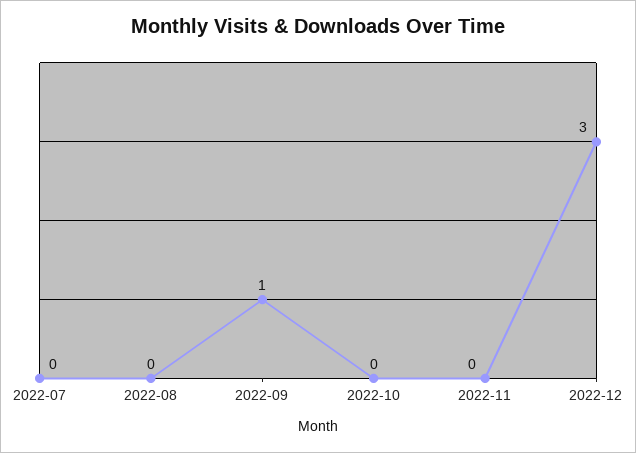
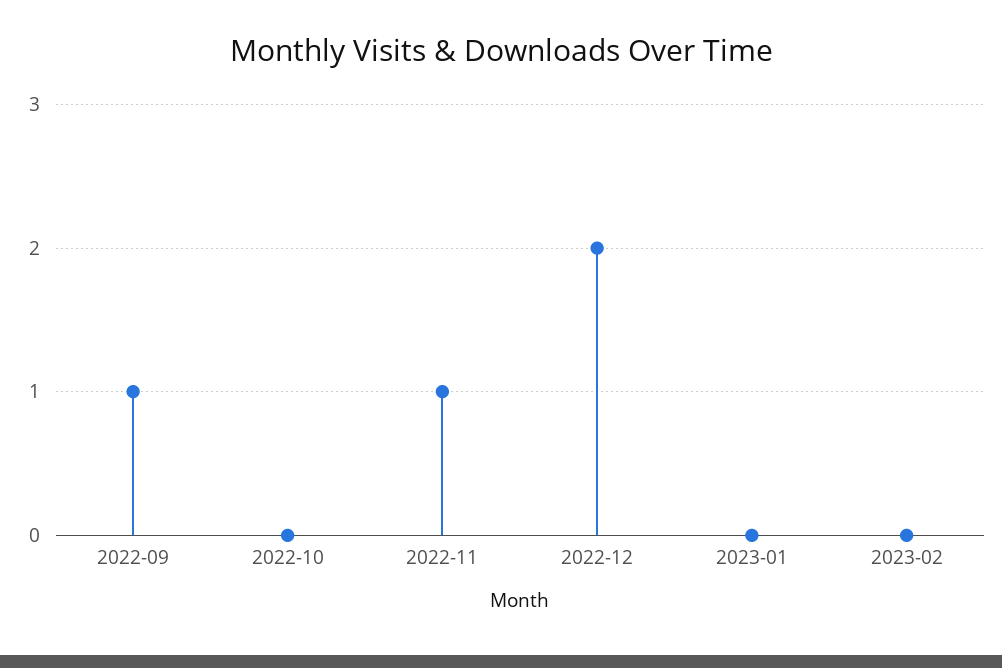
2022-07: 0 -> none
2022-08: 0 -> none
2022-11: 0 -> 1
2022-12: 3 -> 2
2023-01: none -> 0
2023-02: none -> 0

